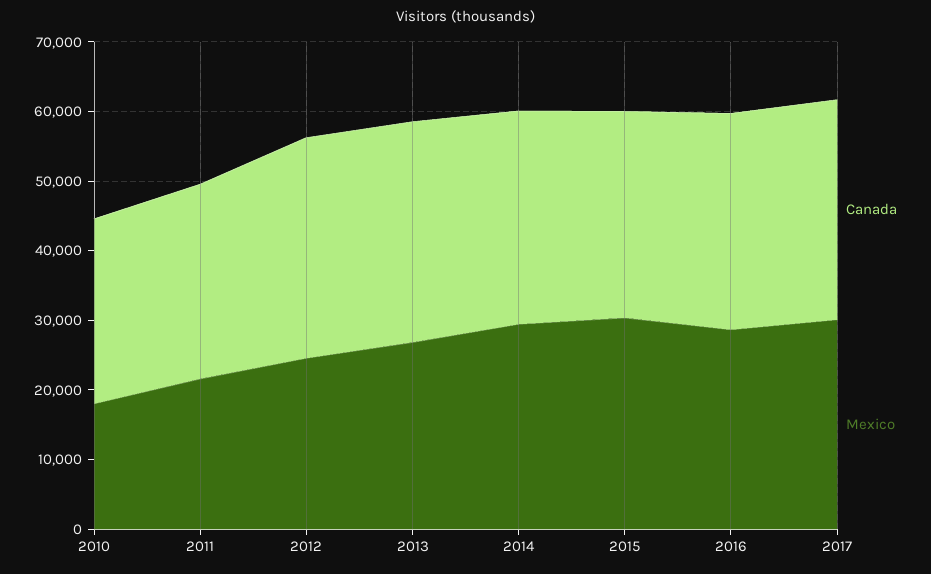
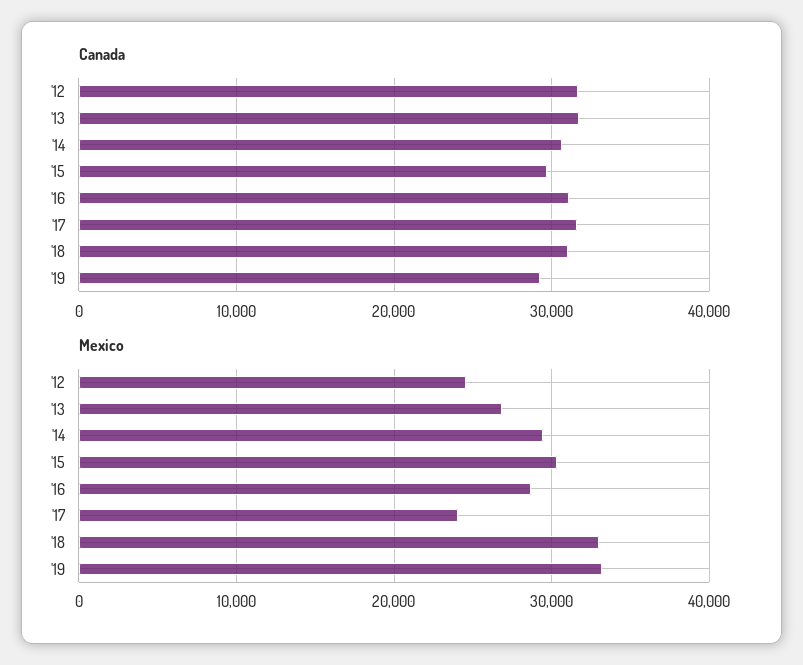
Canada, 2010: 26000 -> none
Mexico, 2010: 18000 -> none
Canada, 2011: 28000 -> none
Mexico, 2011: 22000 -> none
Mexico, 2017: 30000 -> 24000
Canada, '18: none -> 31000
Canada, '19: none -> 29000
Mexico, '18: none -> 33000
Mexico, '19: none -> 33000

